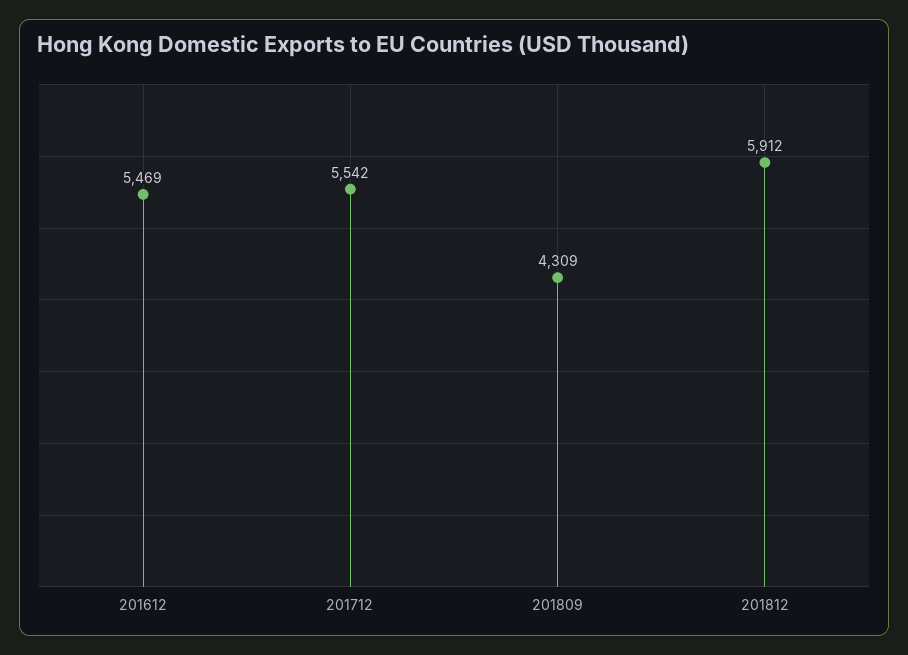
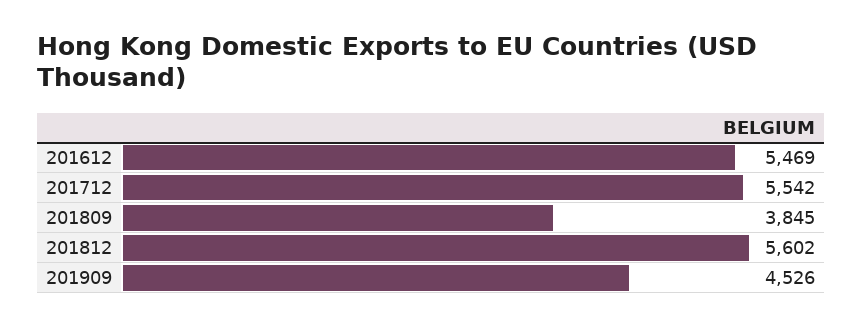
201809: 4309 -> 3845
201812: 5912 -> 5602
201909: none -> 4526

